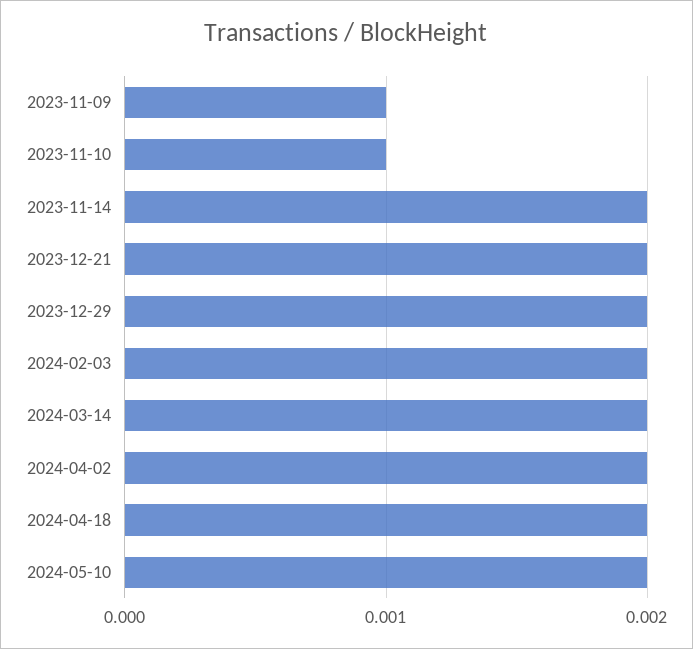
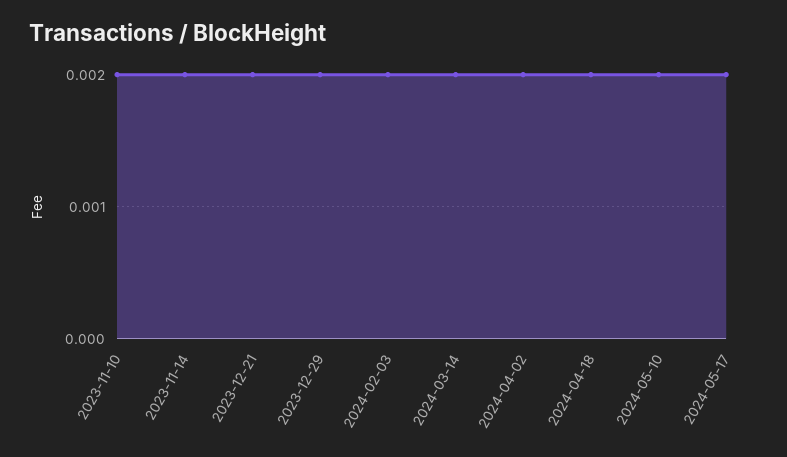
2023-11-09: 0.001 -> none
2023-11-10: 0.001 -> 0.002
2024-05-17: none -> 0.002

